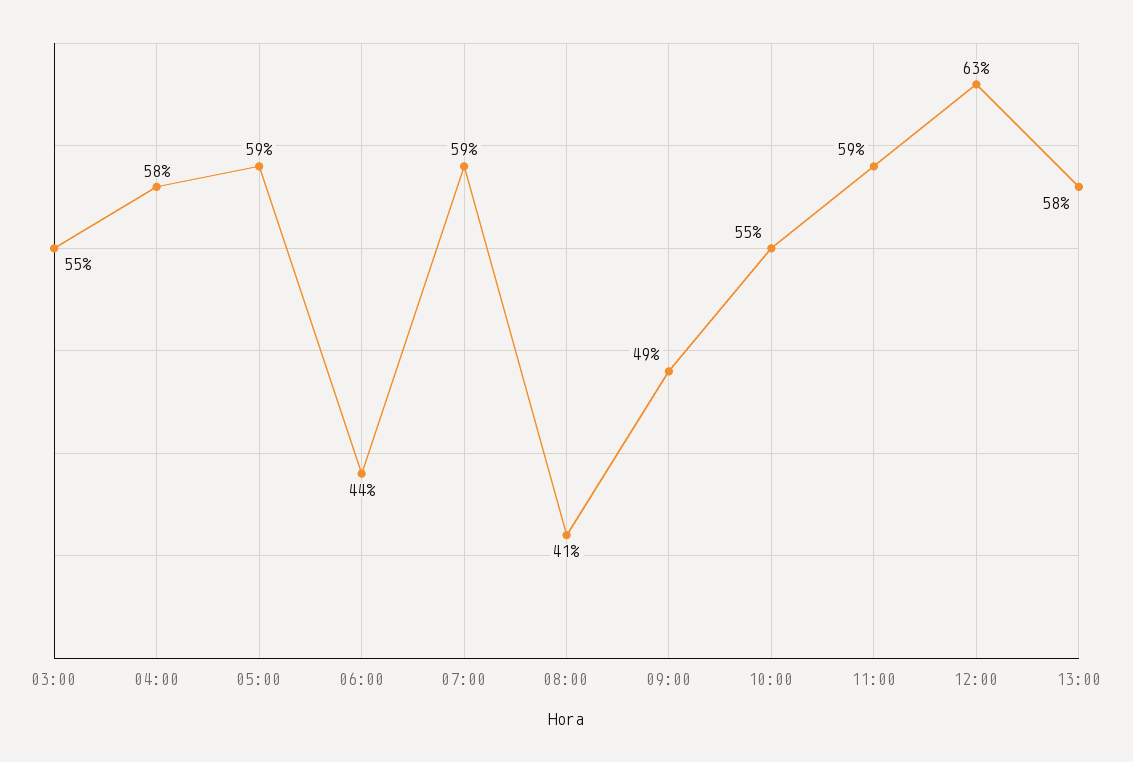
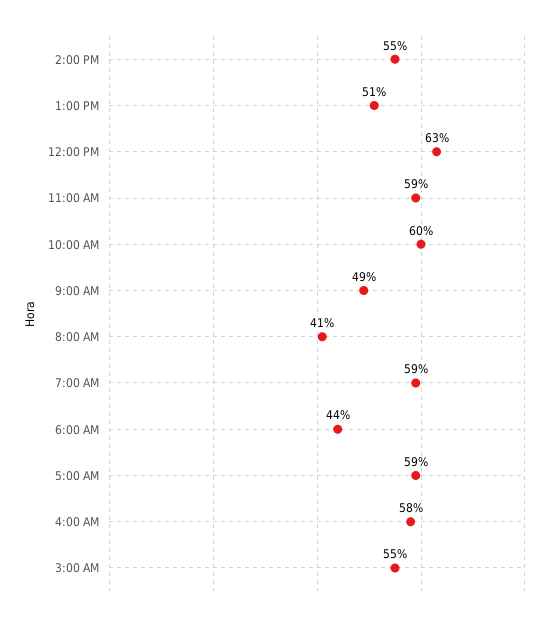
10:00: 55 -> 60
13:00: 58 -> 51
2:00 PM: none -> 55

